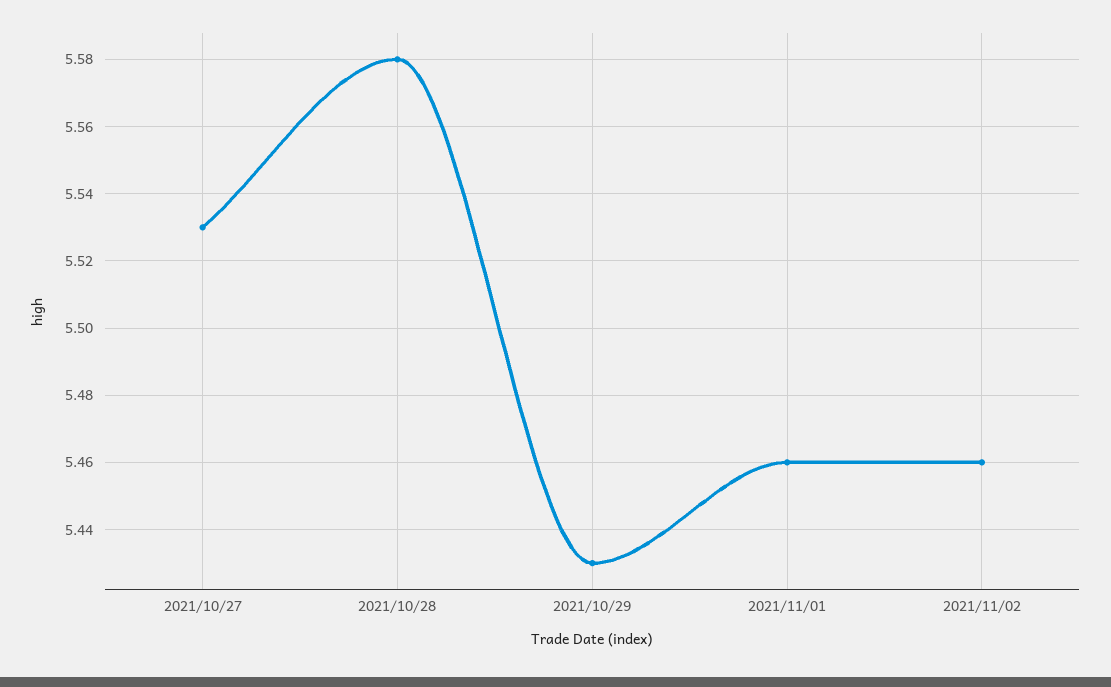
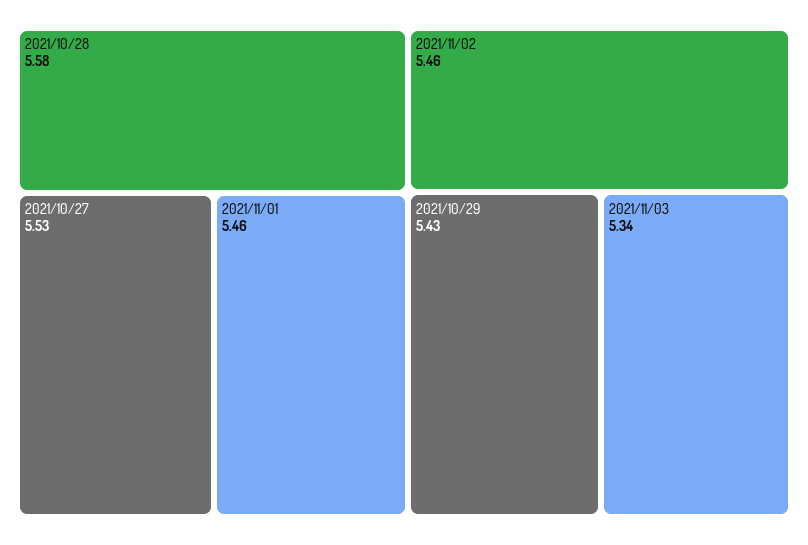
2021/11/03: none -> 5.34

